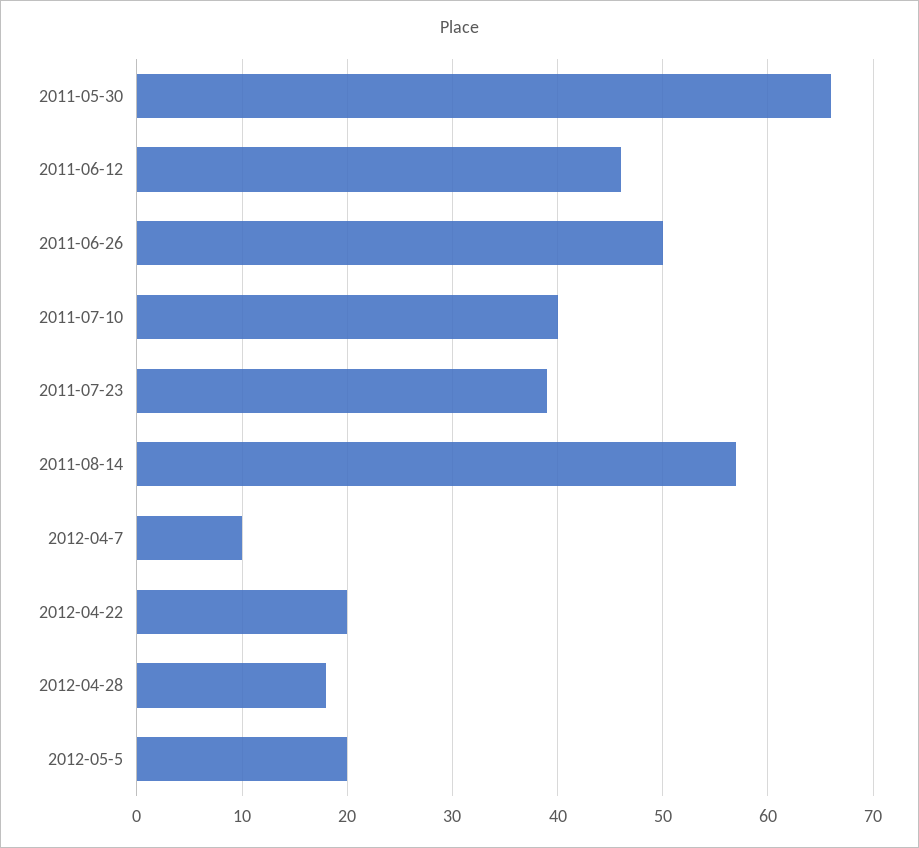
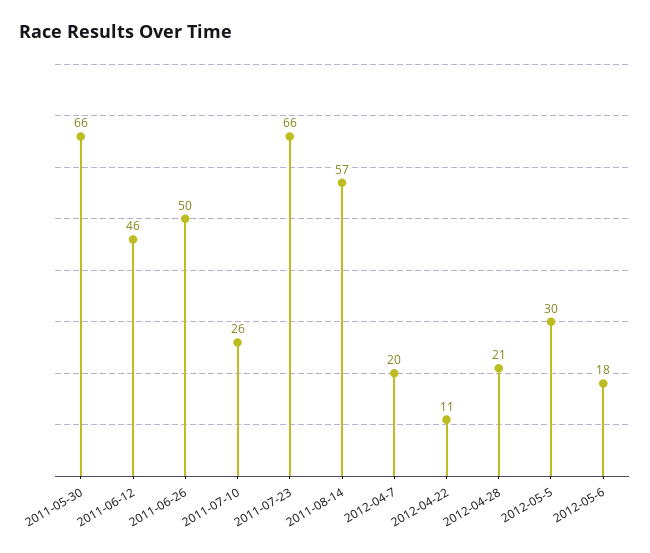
2011-07-10: 40 -> 26
2011-07-23: 39 -> 66
2012-04-7: 10 -> 20
2012-04-22: 20 -> 11
2012-04-28: 18 -> 21
2012-05-5: 20 -> 30
2012-05-6: none -> 18

